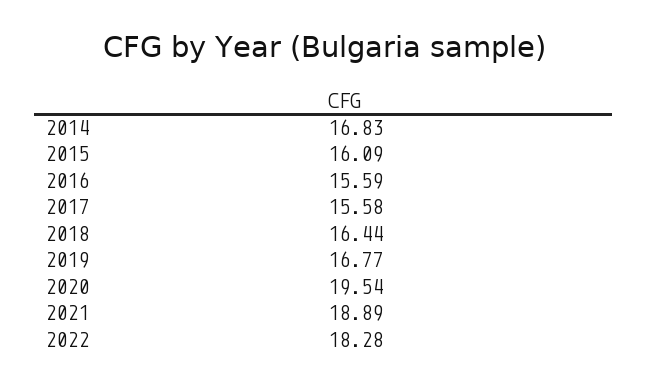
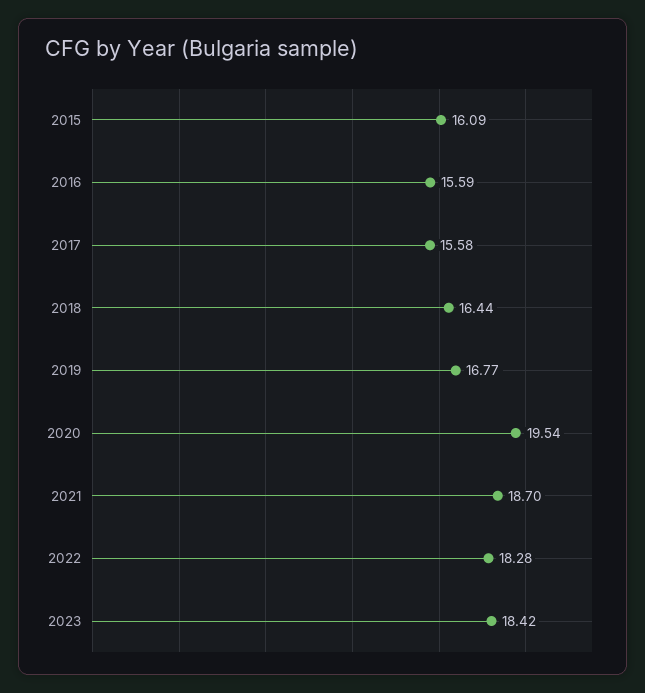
2014: 16.83 -> none
2021: 18.89 -> 18.7
2023: none -> 18.42

